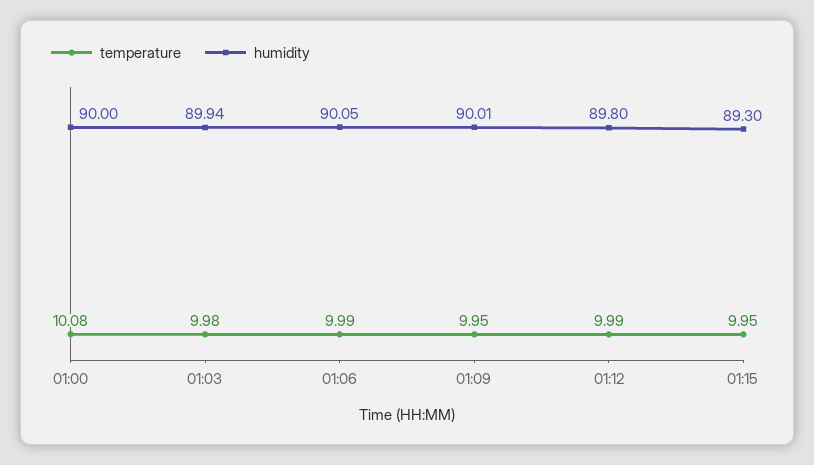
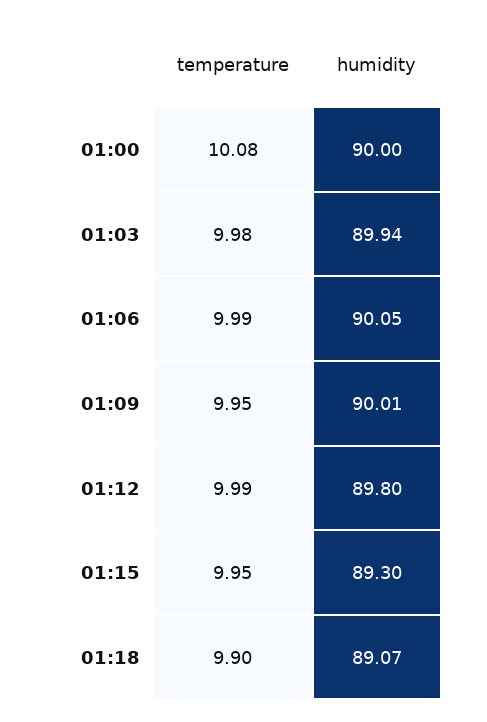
temperature, 01:18: none -> 9.9
humidity, 01:18: none -> 89.07

